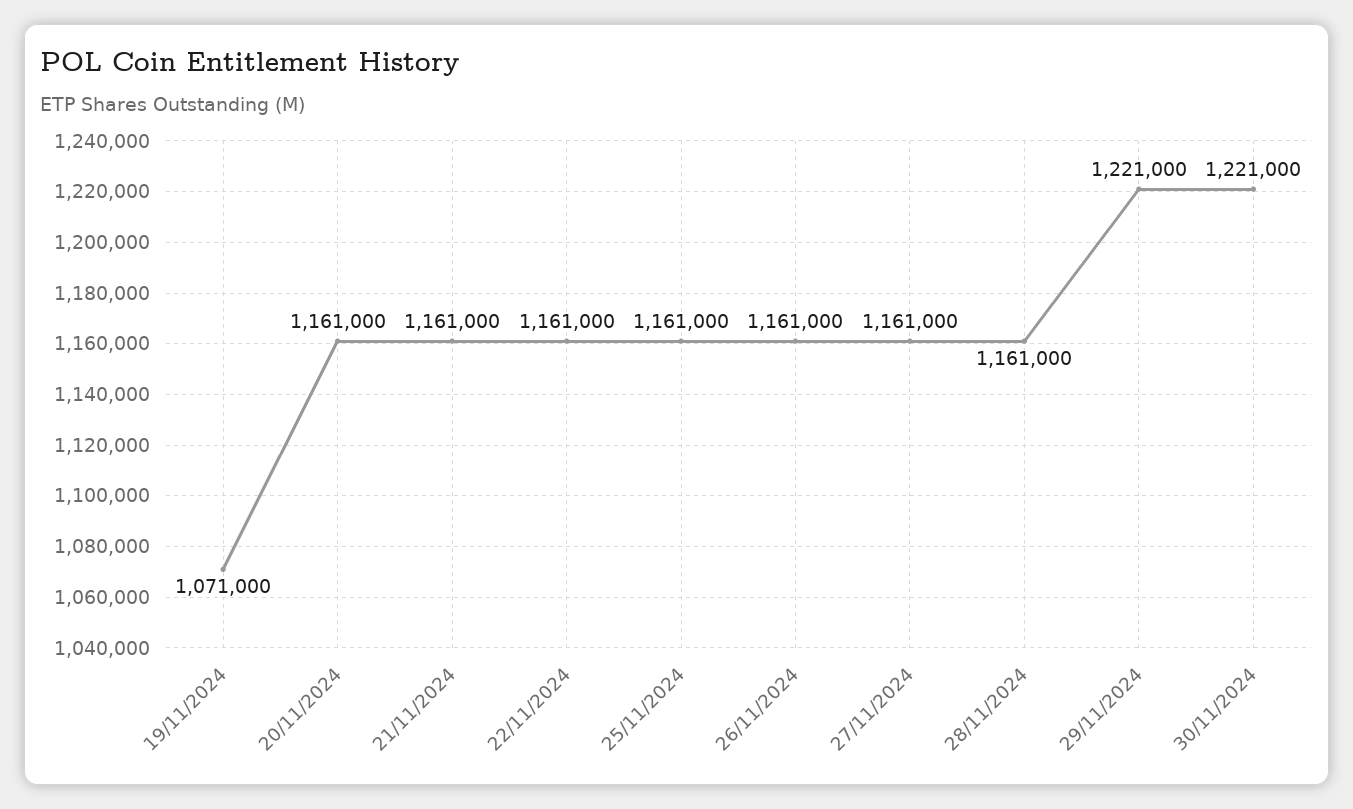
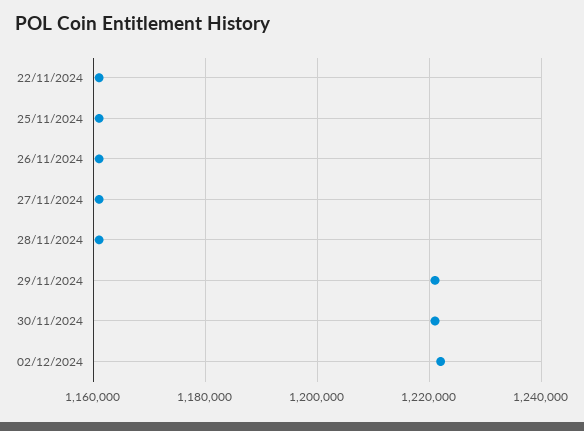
19/11/2024: 1071000 -> none
20/11/2024: 1161000 -> none
21/11/2024: 1161000 -> none
02/12/2024: none -> 1222000

